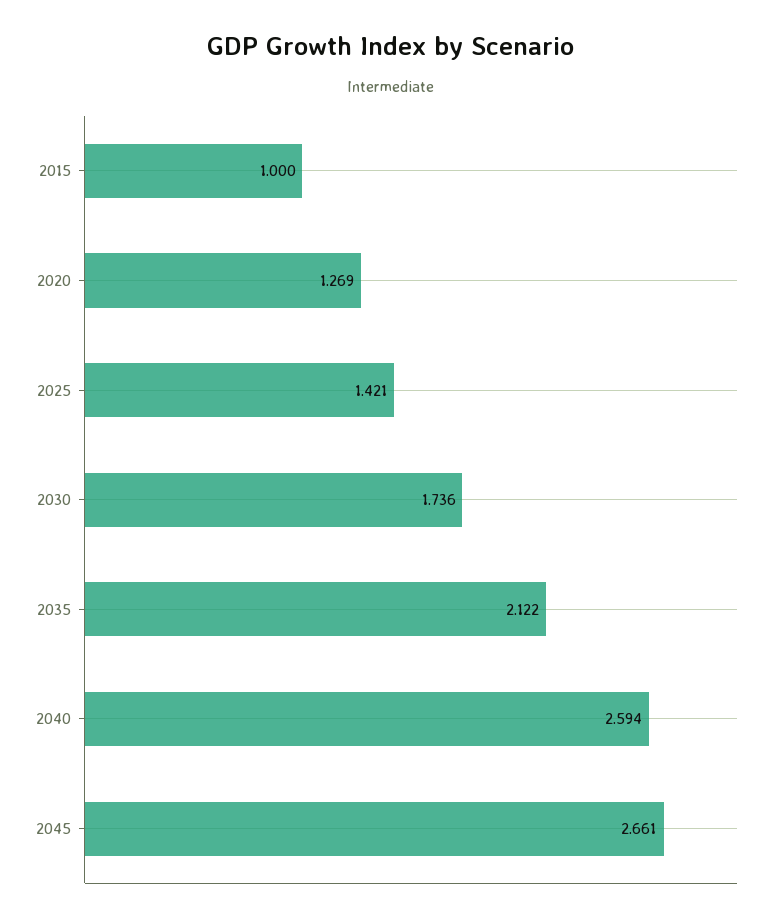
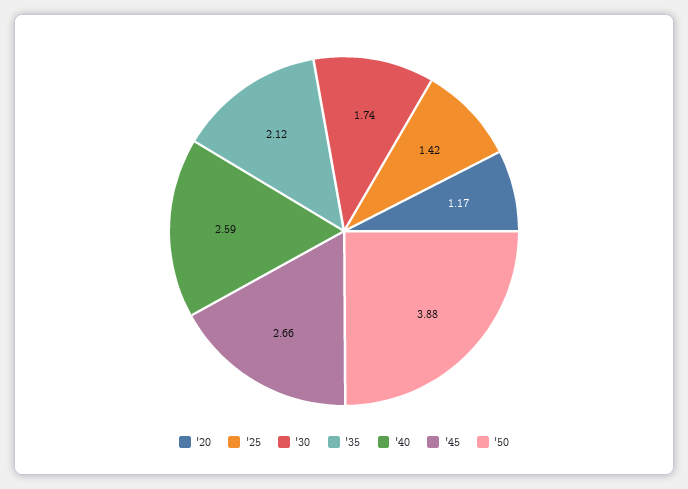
2015: 1 -> none
2020: 1.269 -> 1.17
'50: none -> 3.88

